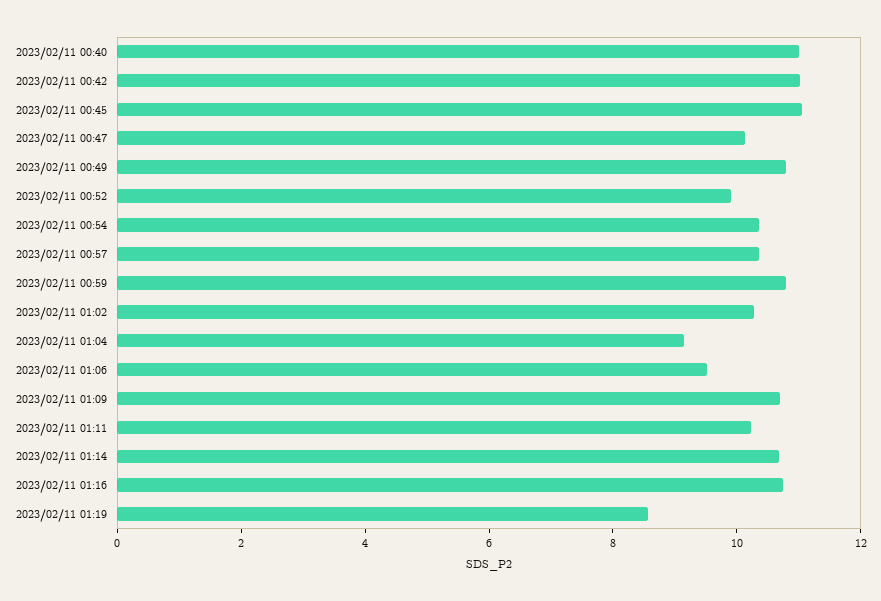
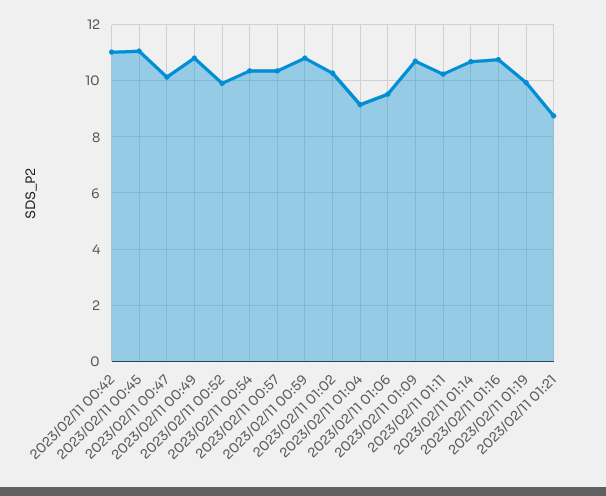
2023/02/11 00:40: 11 -> none
2023/02/11 01:19: 8.5 -> 10
2023/02/11 01:21: none -> 8.75

